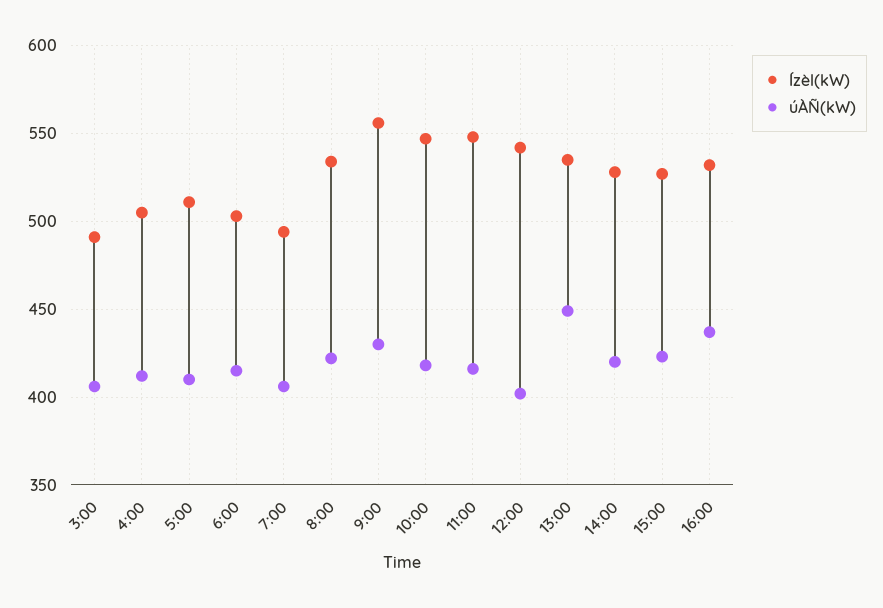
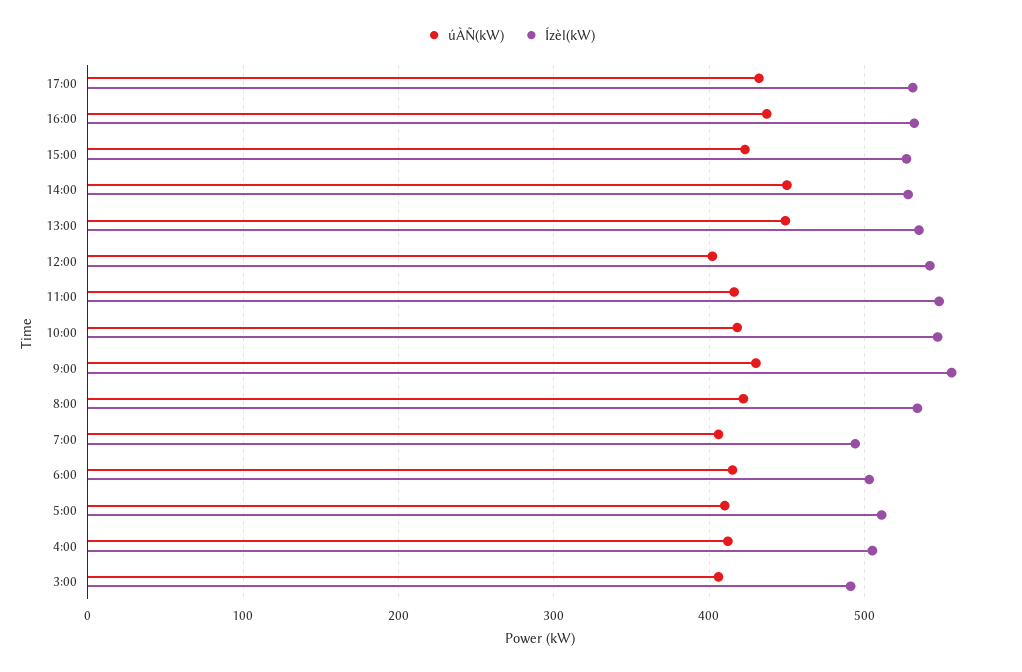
úÀÑ(kW), 14:00: 420 -> 450
úÀÑ(kW), 17:00: none -> 430
Ízèl(kW), 17:00: none -> 530

